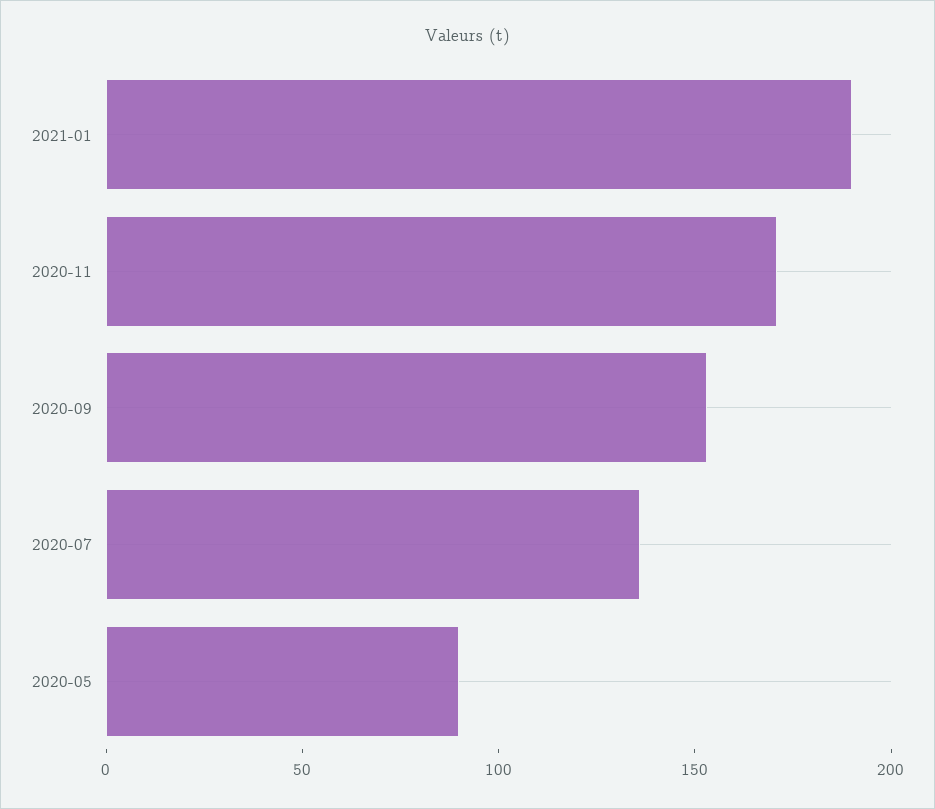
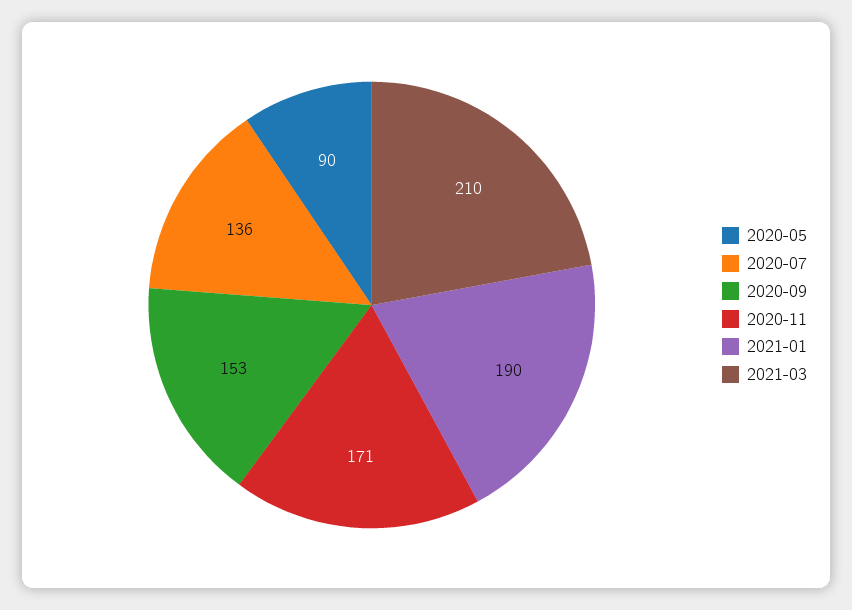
2021-03: none -> 210

